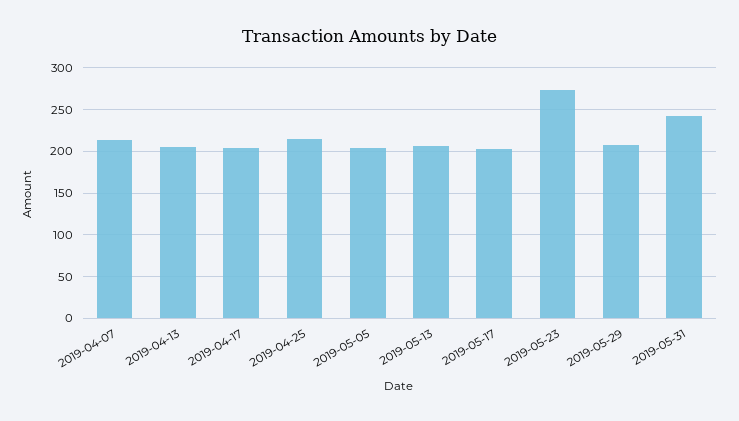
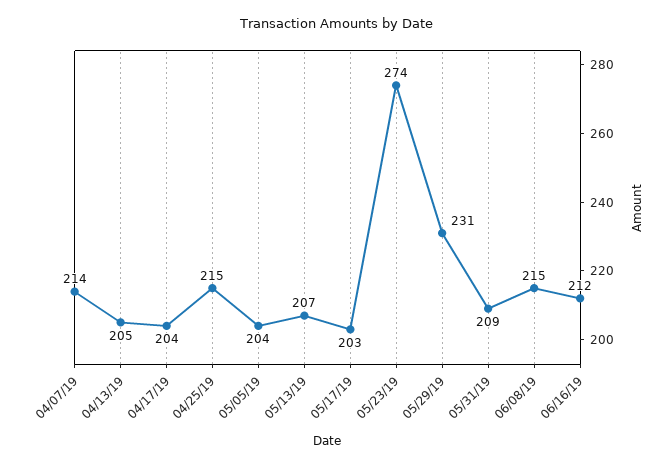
2019-05-29: 210 -> 231
2019-05-31: 240 -> 209
06/08/19: none -> 215
06/16/19: none -> 212

